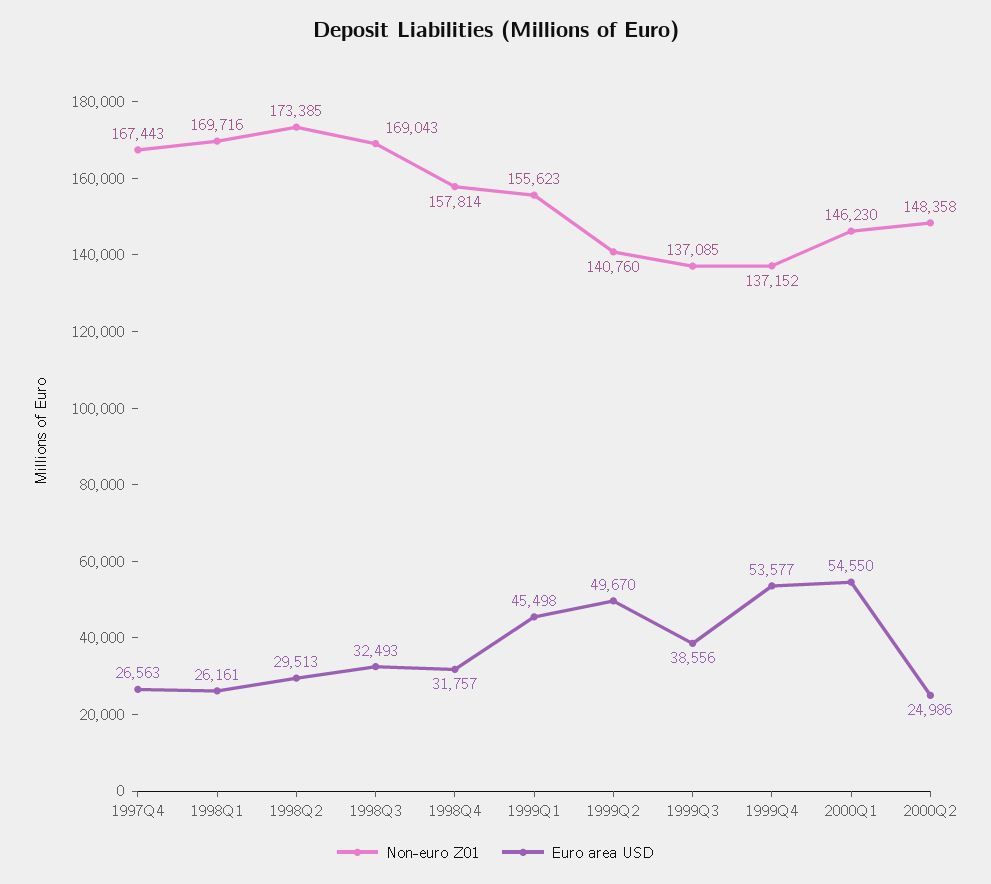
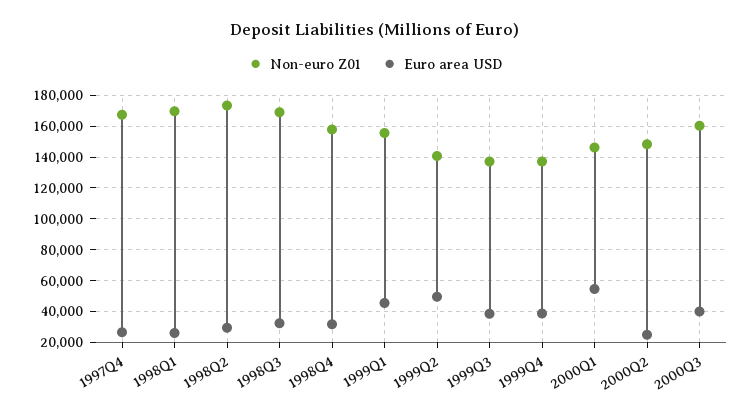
Euro area USD, 1999Q4: 53577 -> 40000
Non-euro Z01, 2000Q3: none -> 160000
Euro area USD, 2000Q3: none -> 40000

